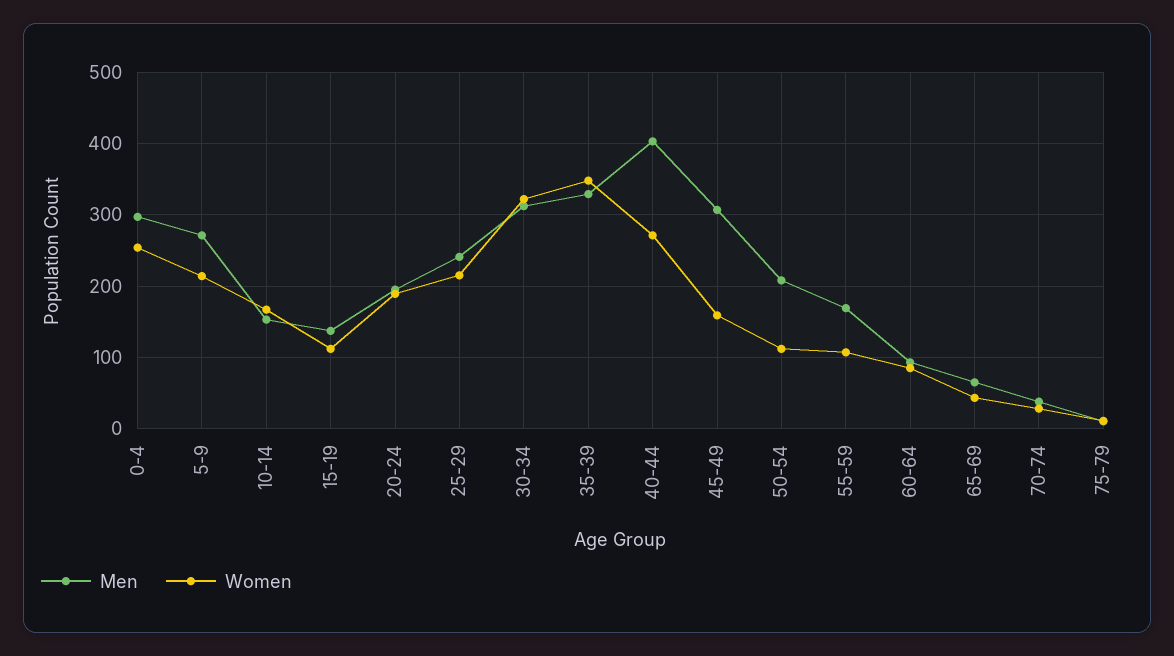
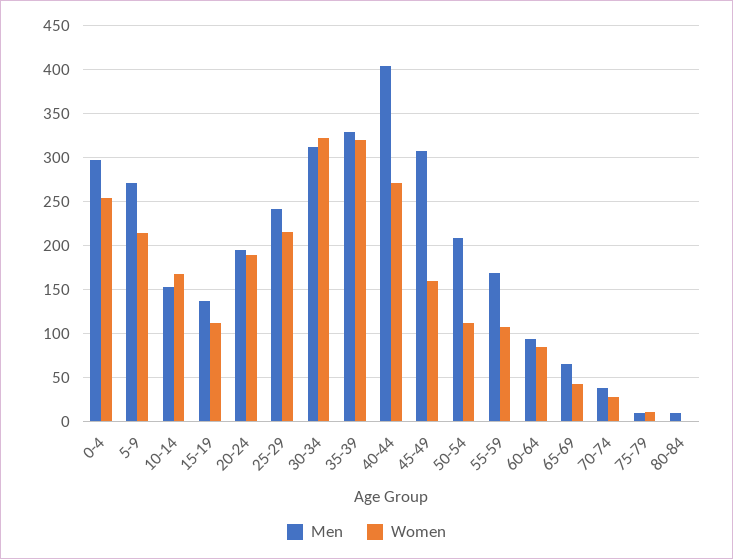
Women, 35-39: 350 -> 320
Men, 80-84: none -> 10
Women, 80-84: none -> 0

